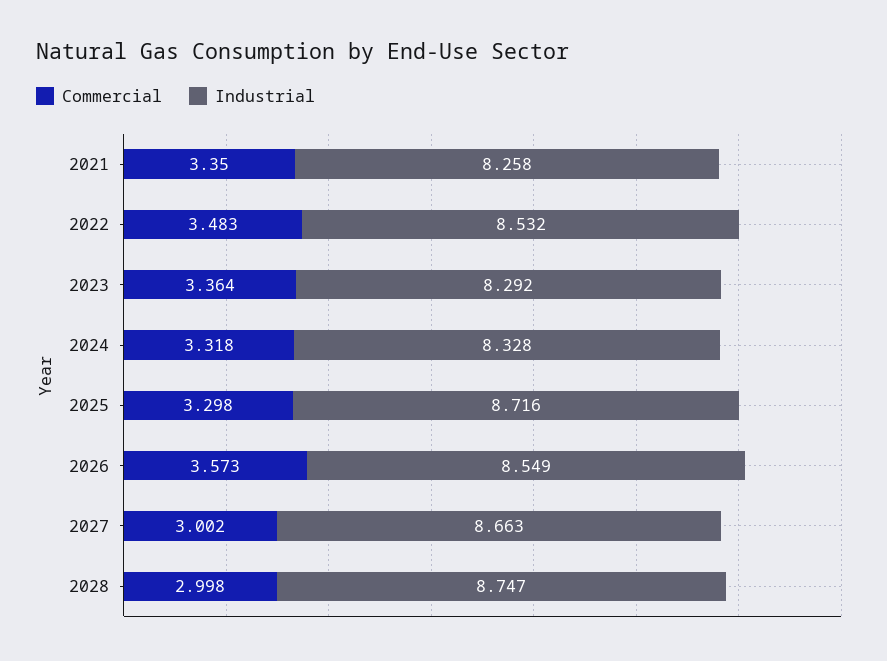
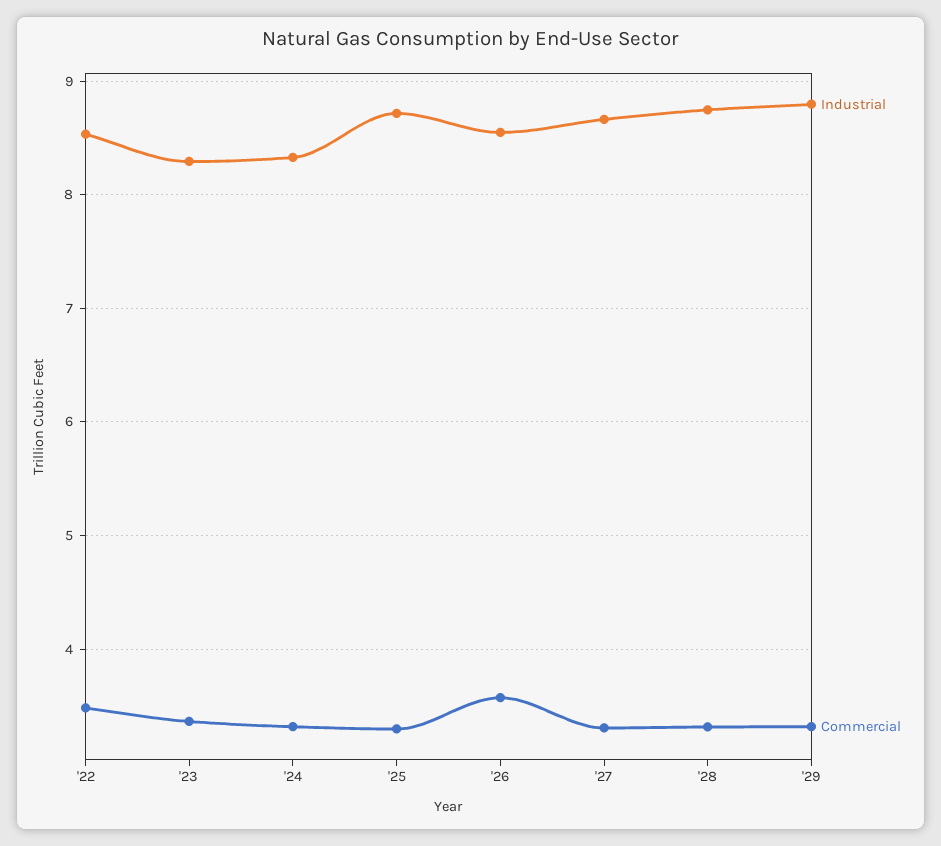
Commercial, 2021: 3.35 -> none
Industrial, 2021: 8.258 -> none
Commercial, 2027: 3.002 -> 3.3
Commercial, 2028: 2.998 -> 3.3
Industrial, '29: none -> 8.8
Commercial, '29: none -> 3.3

